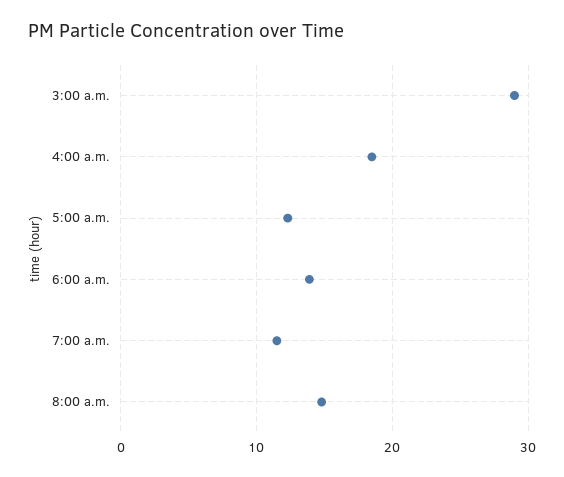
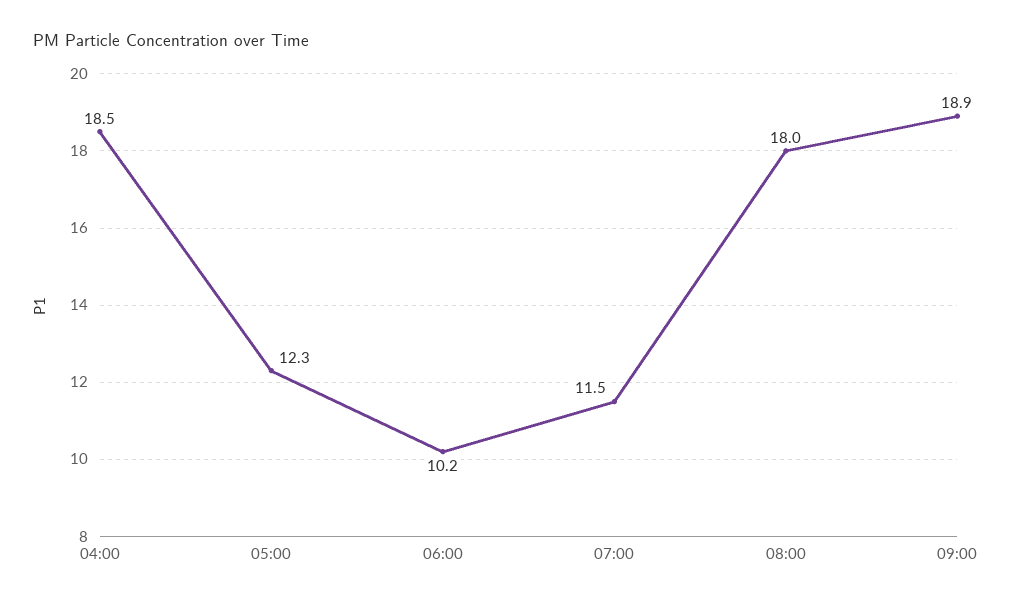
3:00 a.m.: 29 -> none
6:00 a.m.: 14 -> 10.2
8:00 a.m.: 15 -> 18
09:00: none -> 18.9

